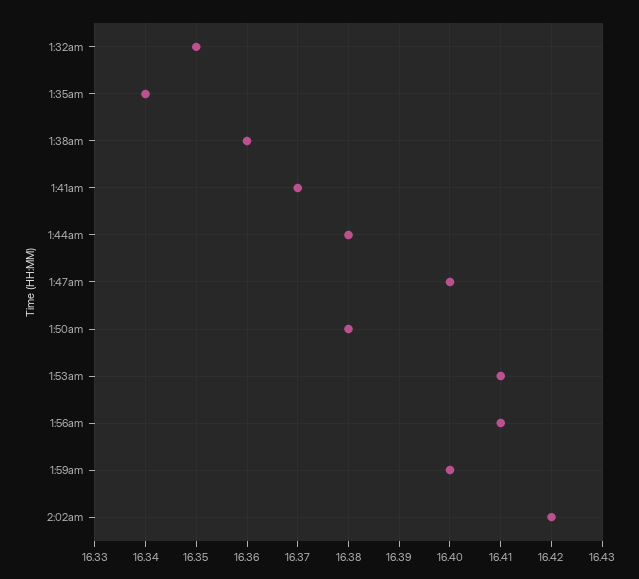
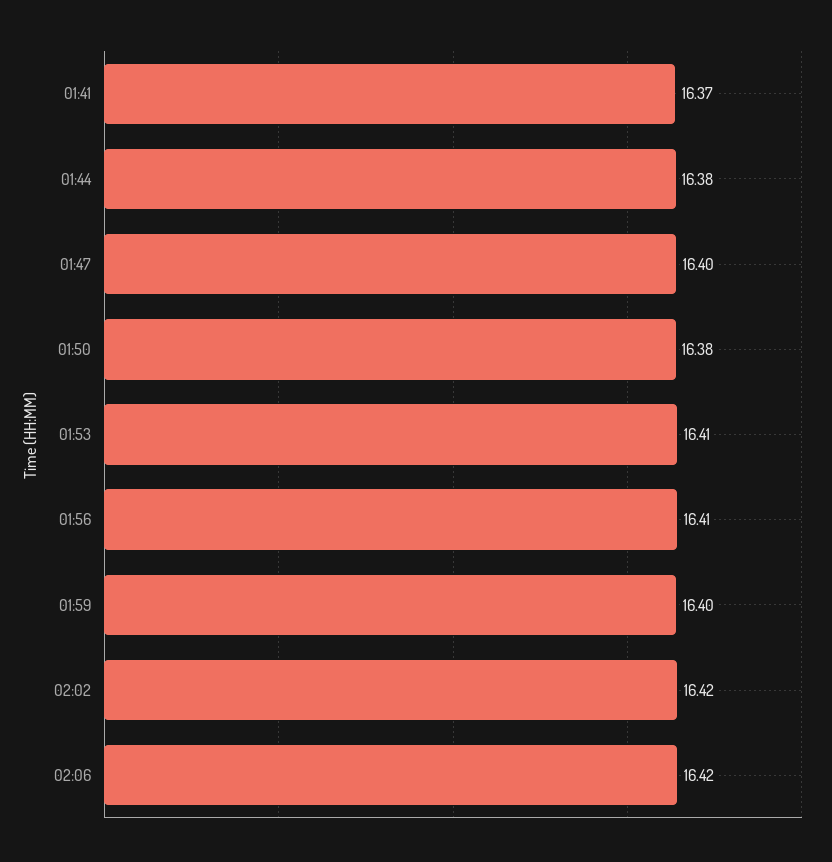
1:32am: 16.35 -> none
1:35am: 16.34 -> none
1:38am: 16.36 -> none
02:06: none -> 16.42

